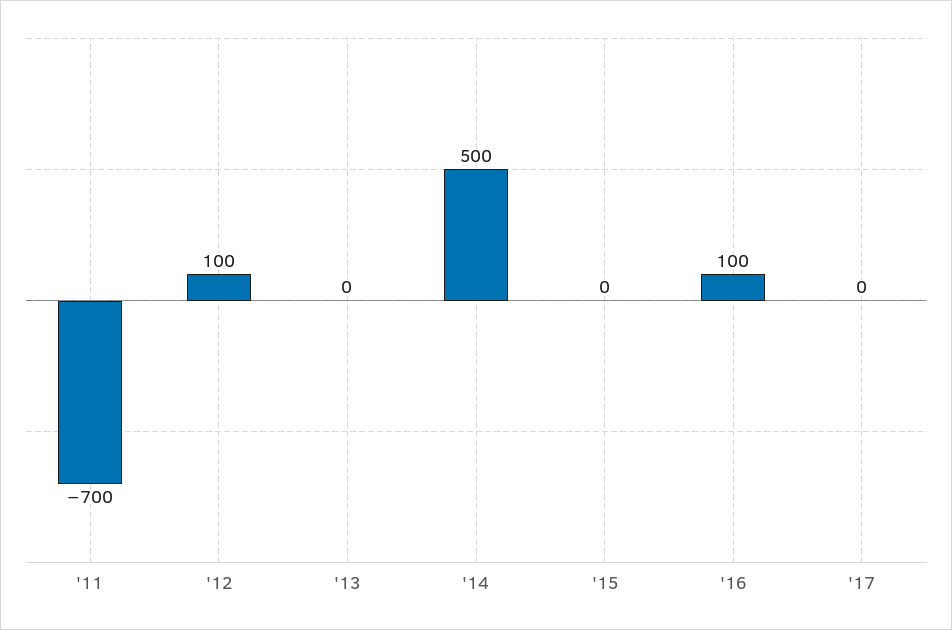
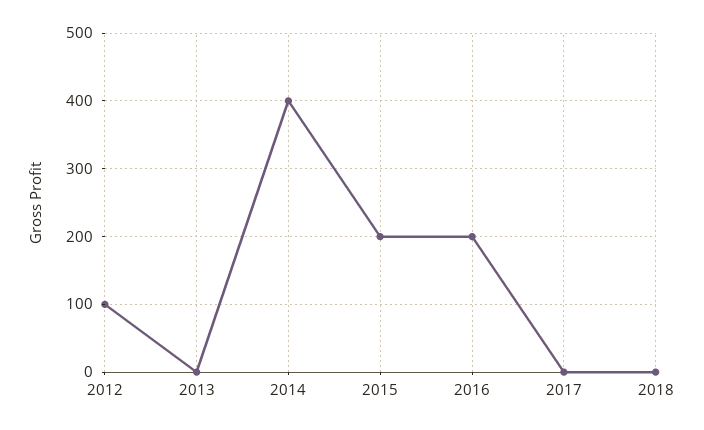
'11: -700 -> none
'14: 500 -> 400
'15: 0 -> 200
'16: 100 -> 200
2018: none -> 0

